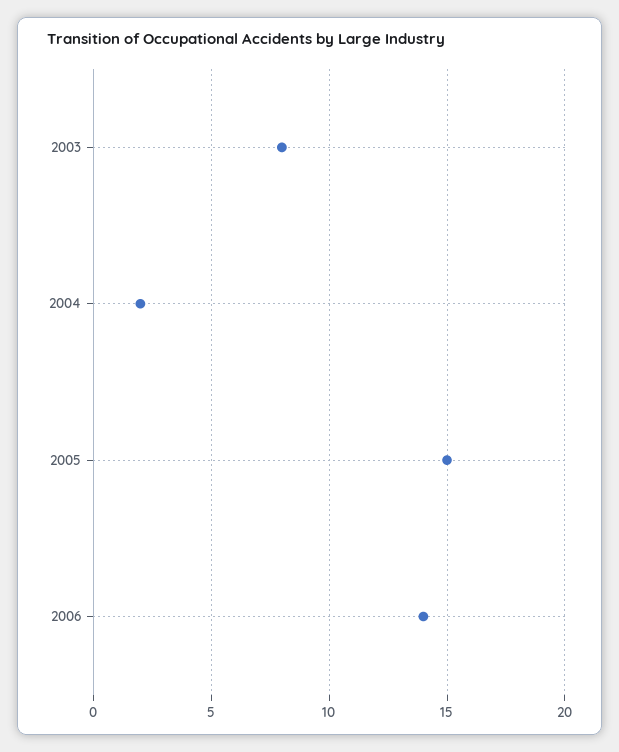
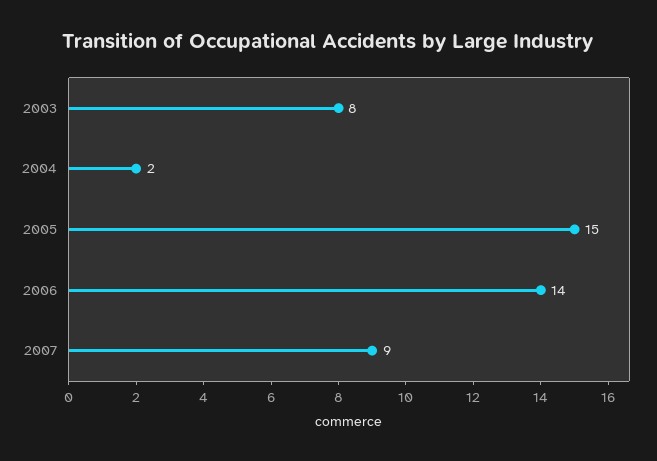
2007: none -> 9

